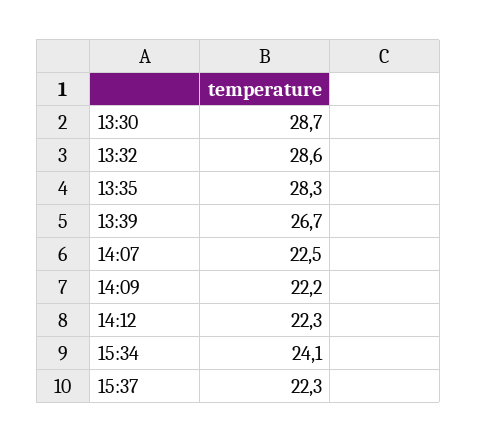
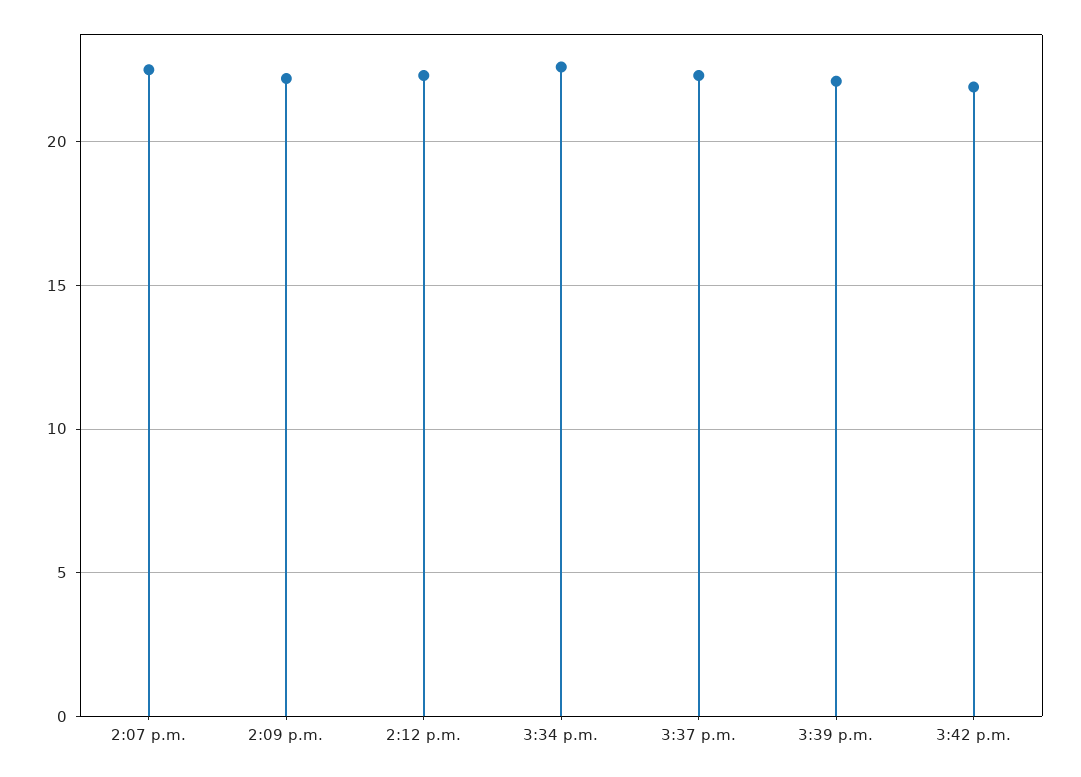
13:30: 28.7 -> none
13:32: 28.6 -> none
13:35: 28.3 -> none
13:39: 26.7 -> none
15:34: 24.1 -> 22.5
3:39 p.m.: none -> 22
3:42 p.m.: none -> 22

